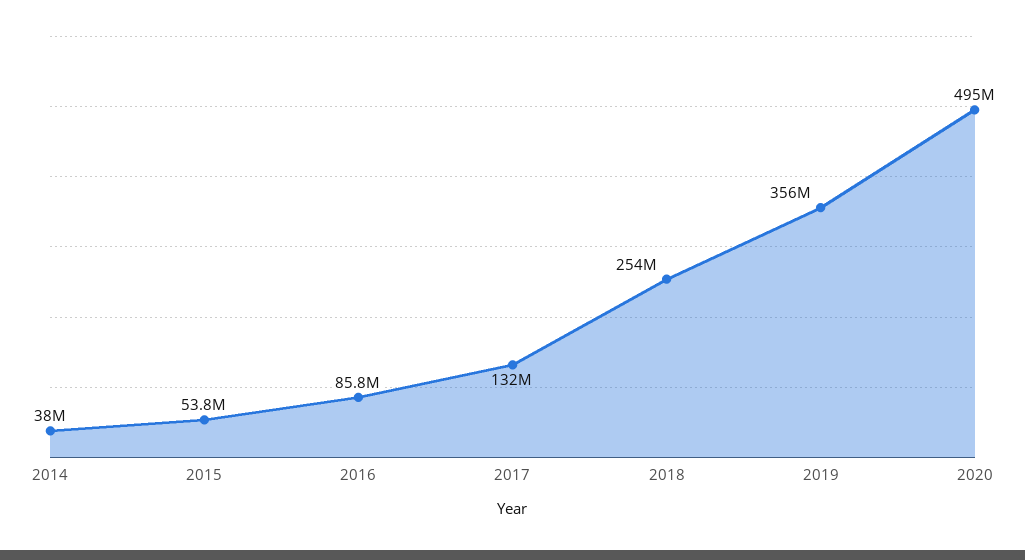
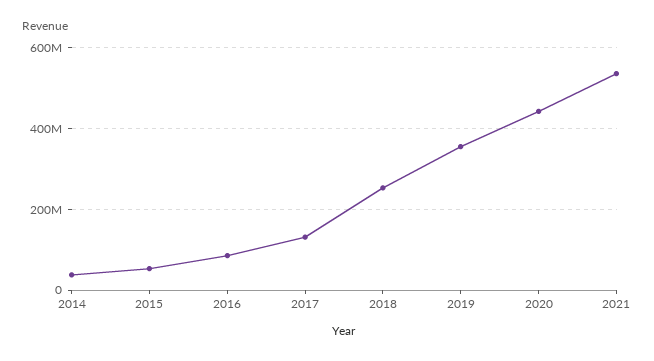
2020: 495000000 -> 440000000
2021: none -> 540000000

